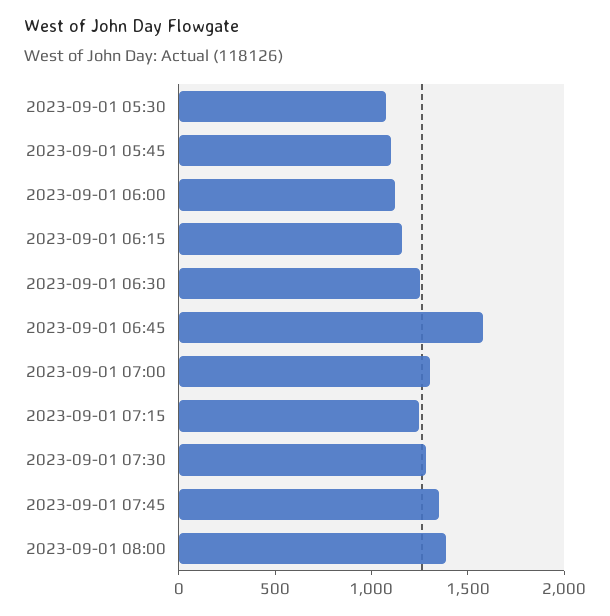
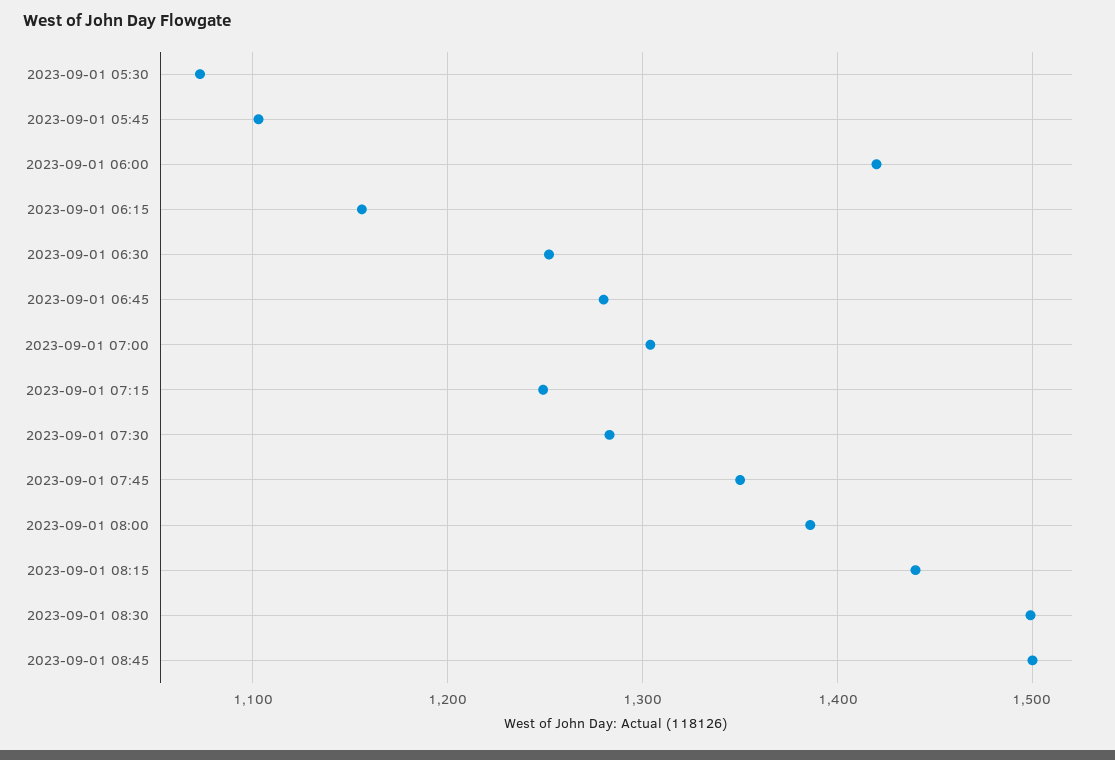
2023-09-01 06:00: 1100 -> 1420
2023-09-01 06:45: 1600 -> 1280
2023-09-01 08:15: none -> 1440
2023-09-01 08:30: none -> 1500
2023-09-01 08:45: none -> 1500

